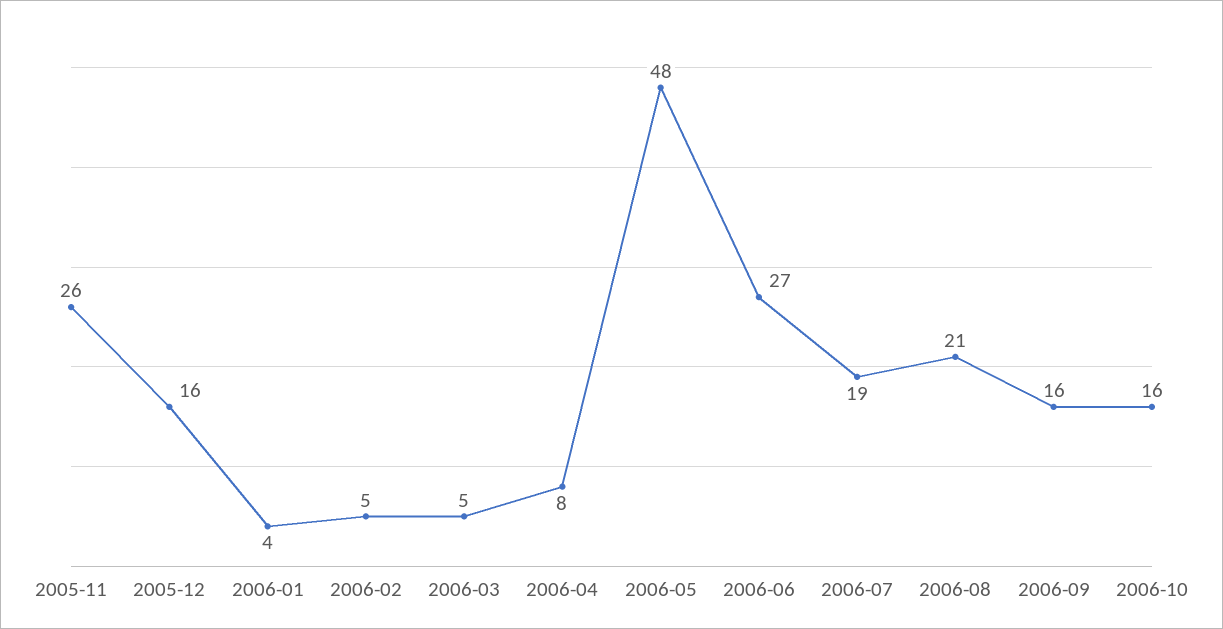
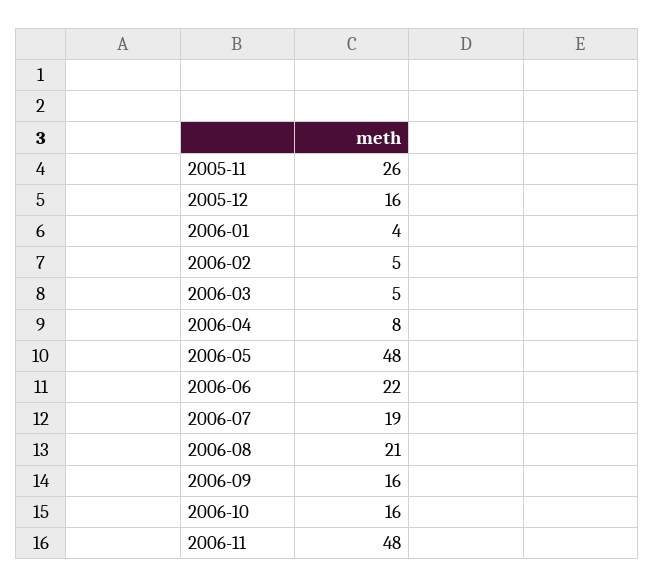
2006-06: 27 -> 22
2006-11: none -> 48

